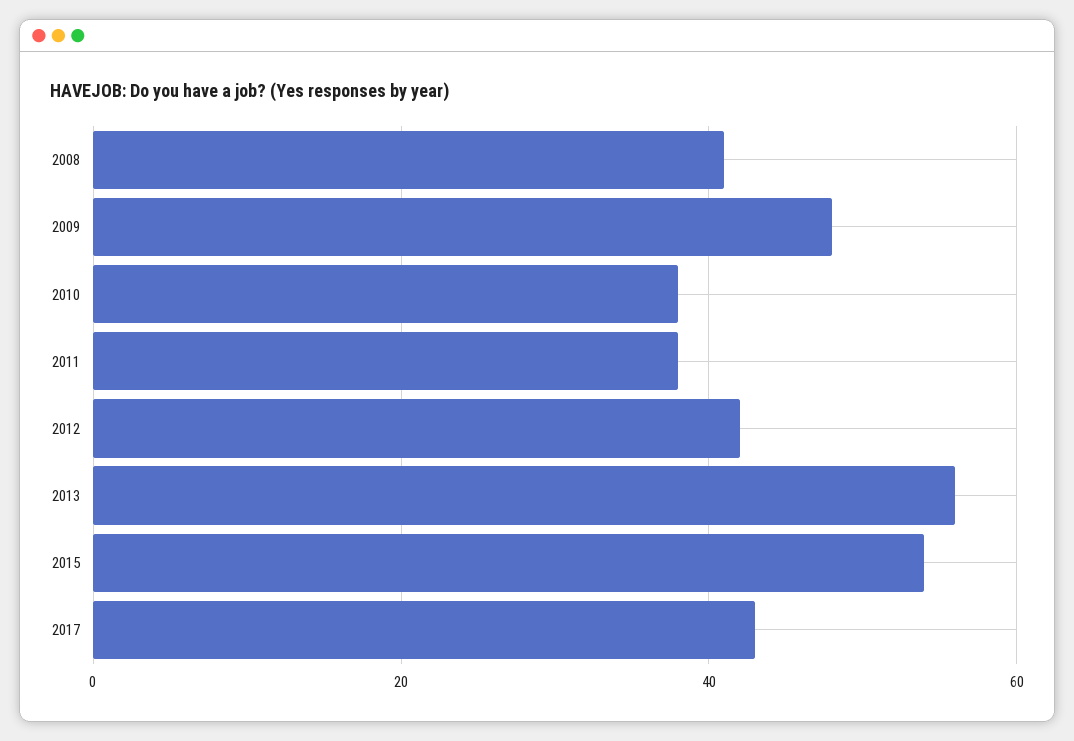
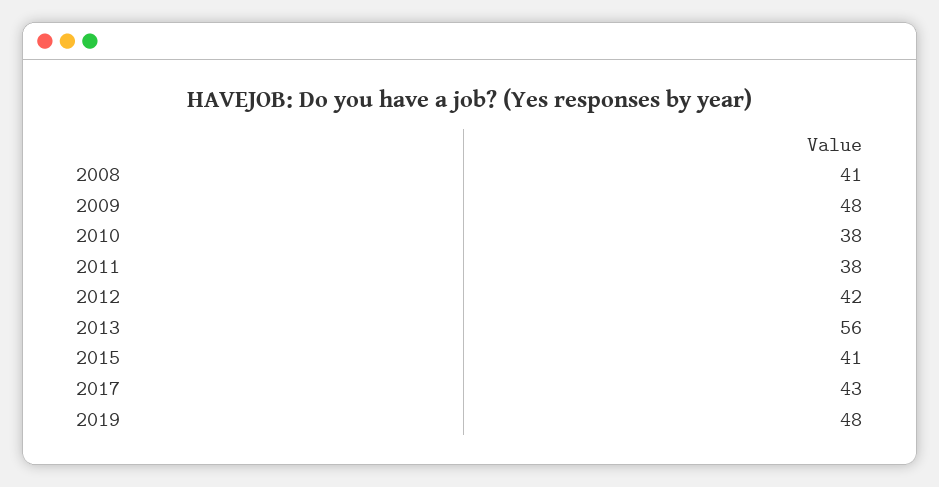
2015: 55 -> 41
2019: none -> 48

